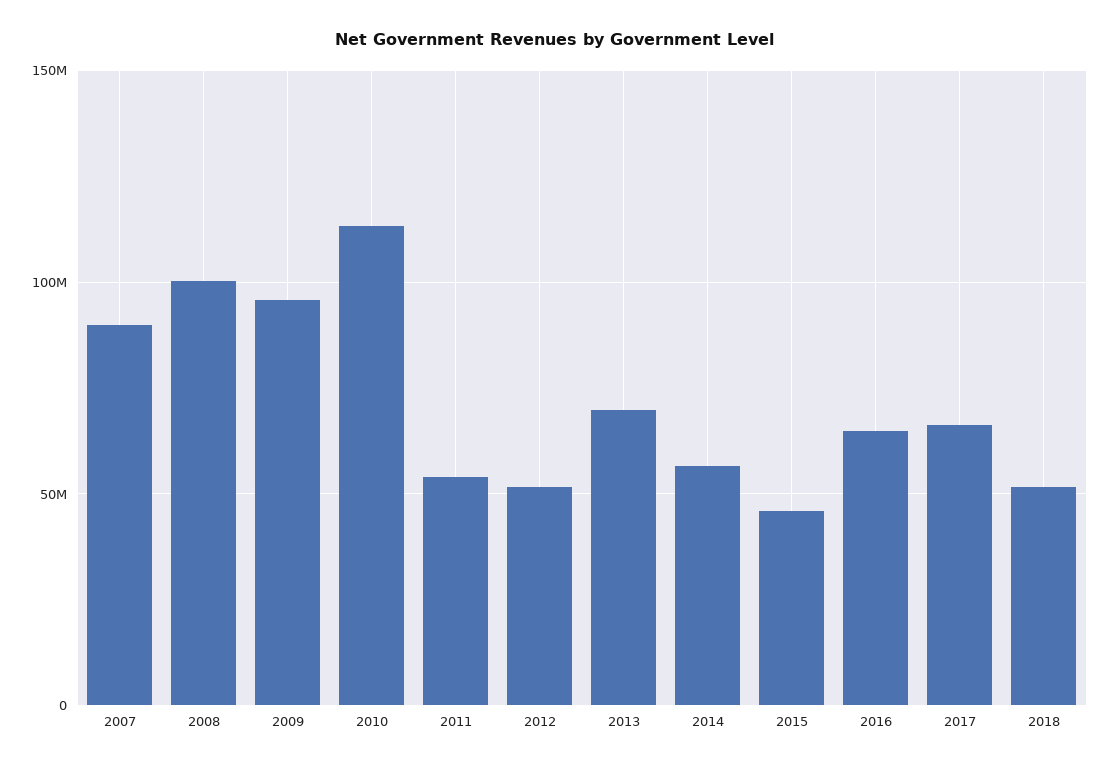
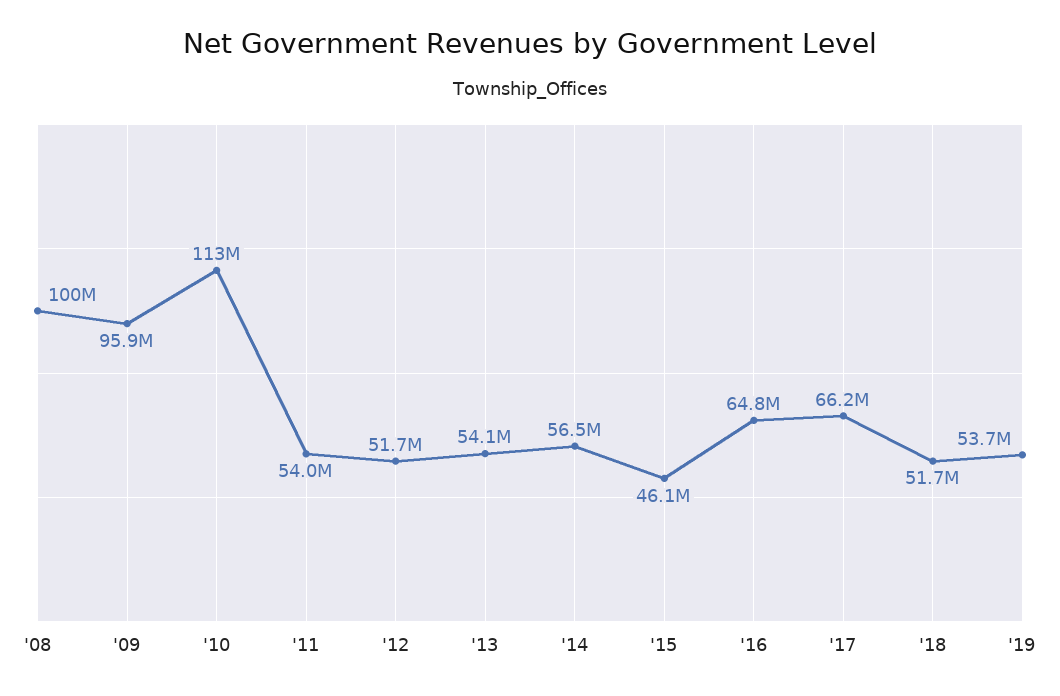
2007: 90000000 -> none
2013: 70000000 -> 54100000
'19: none -> 53700000

